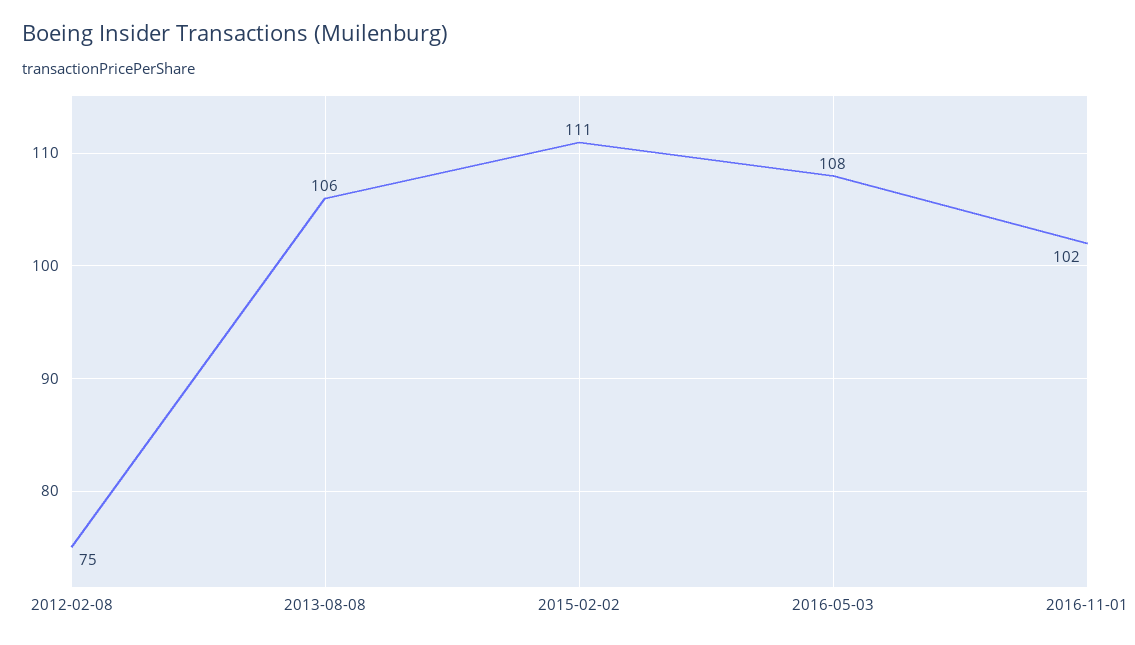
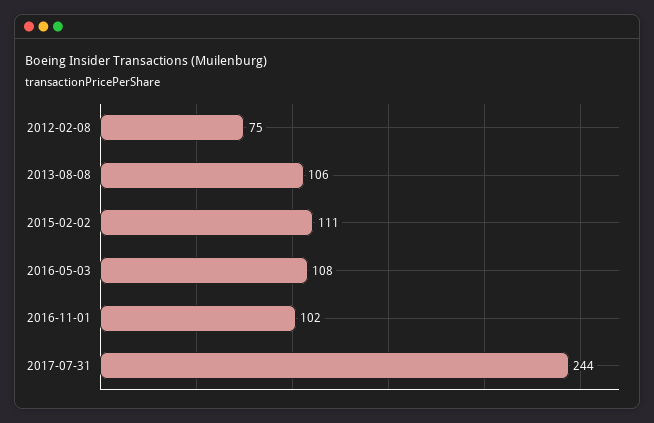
2017-07-31: none -> 244

